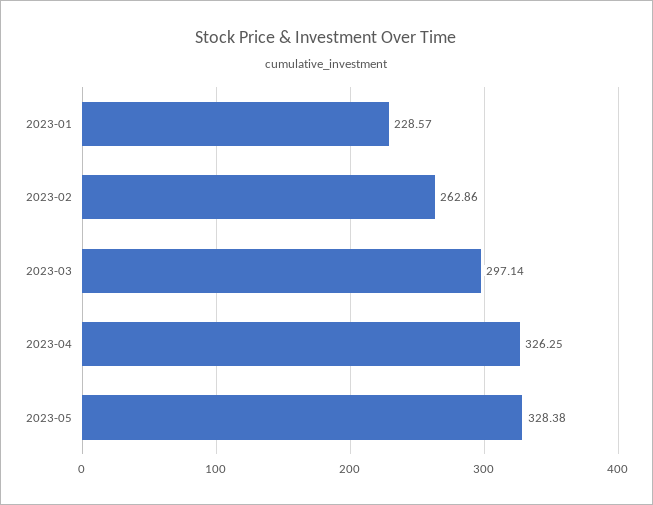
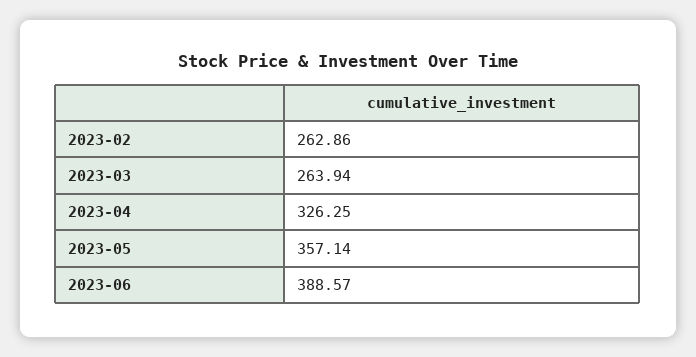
2023-01: 228.57 -> none
2023-03: 297.14 -> 263.94
2023-05: 328.38 -> 357.14
2023-06: none -> 388.57

